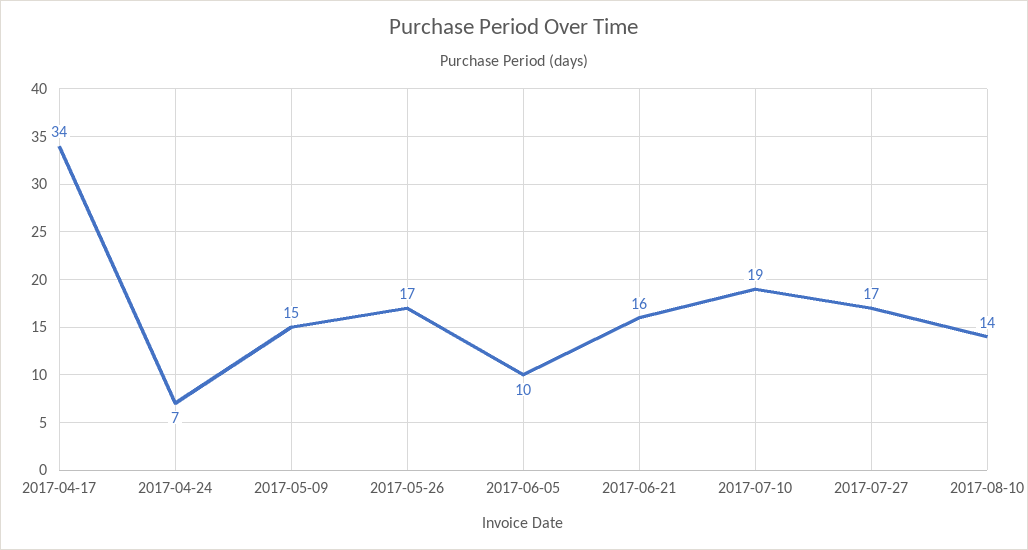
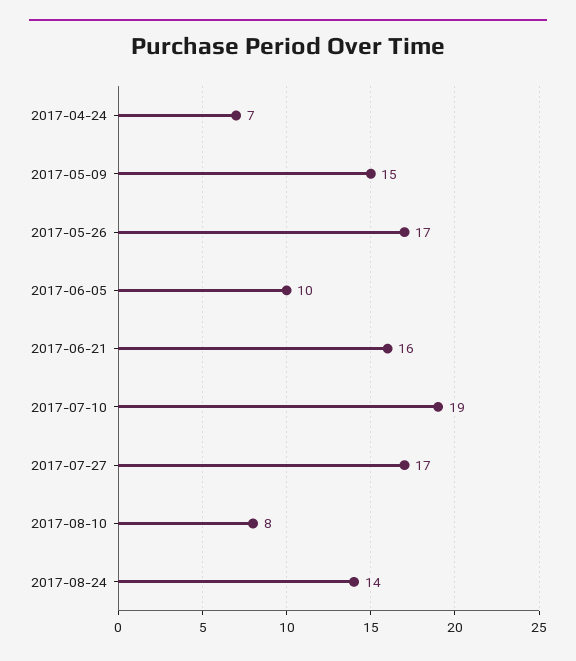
2017-04-17: 34 -> none
2017-08-10: 14 -> 8
2017-08-24: none -> 14

